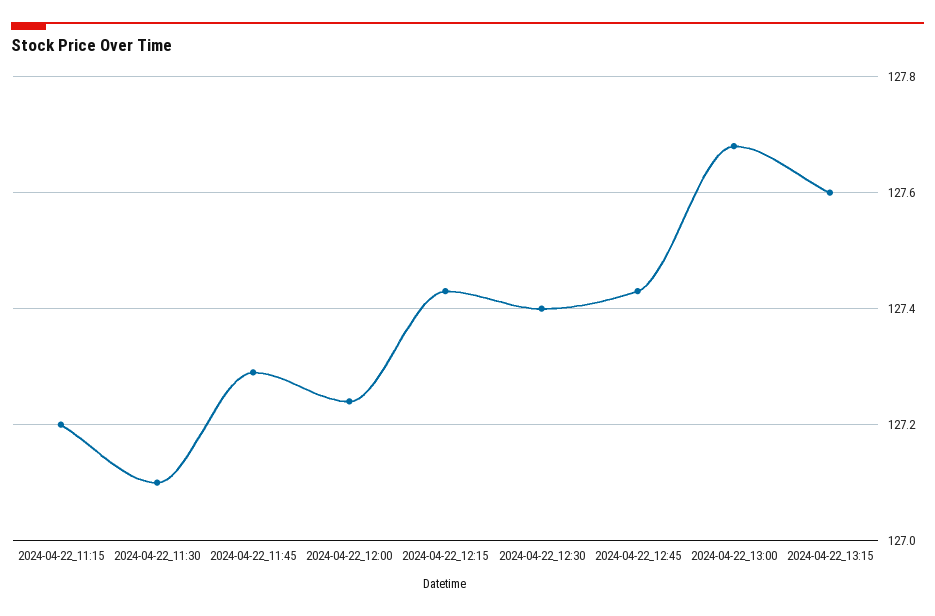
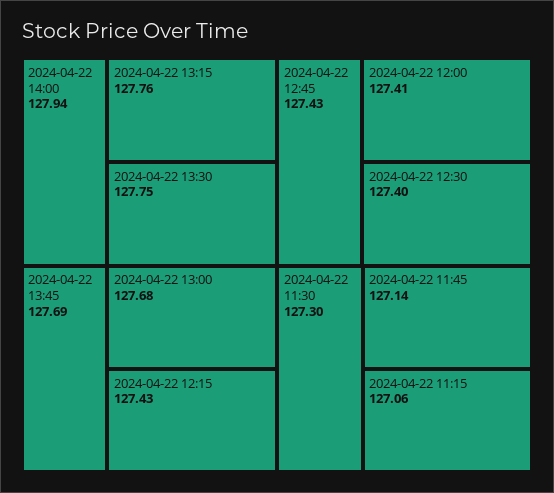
2024-04-22_11:15: 127.2 -> 127.06
2024-04-22_11:30: 127.1 -> 127.3
2024-04-22_11:45: 127.3 -> 127.14
2024-04-22_12:00: 127.25 -> 127.41
2024-04-22_13:15: 127.6 -> 127.76
2024-04-22 14:00: none -> 127.94
2024-04-22 13:30: none -> 127.75
2024-04-22 13:45: none -> 127.69

